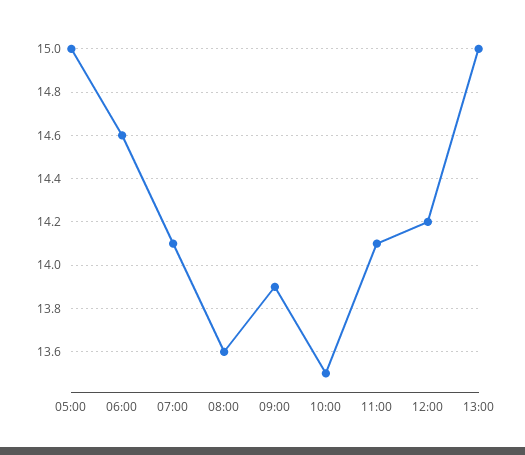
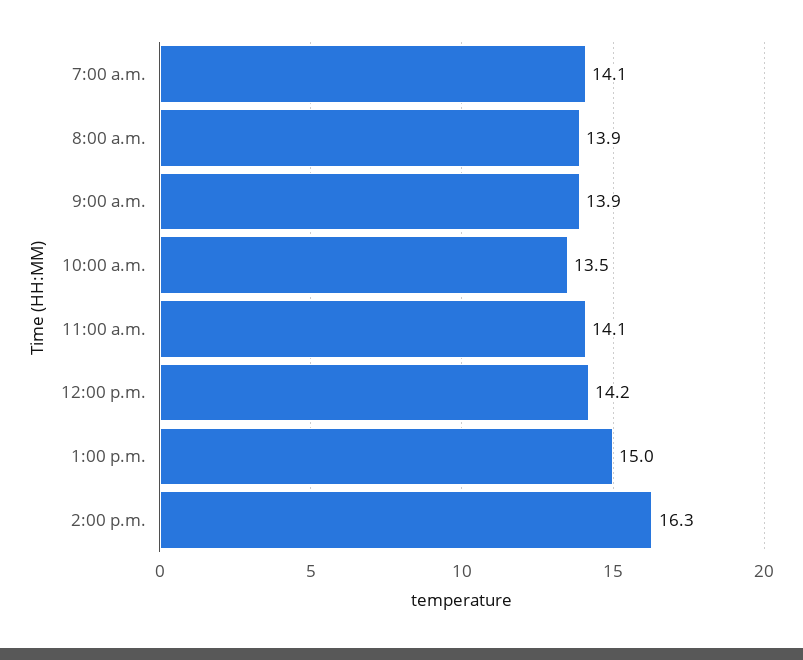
05:00: 15 -> none
06:00: 14.6 -> none
08:00: 13.6 -> 13.9
2:00 p.m.: none -> 16.3

